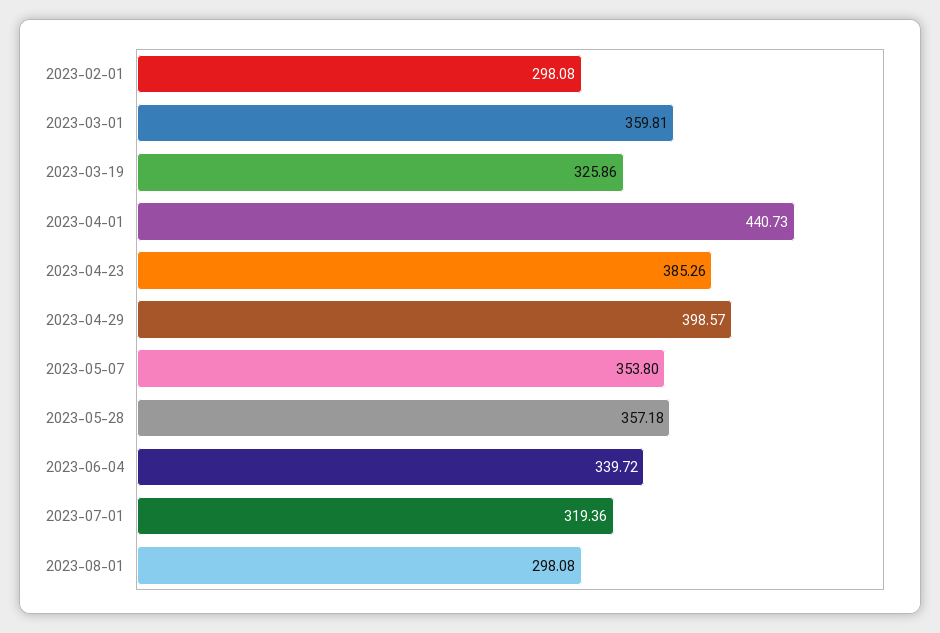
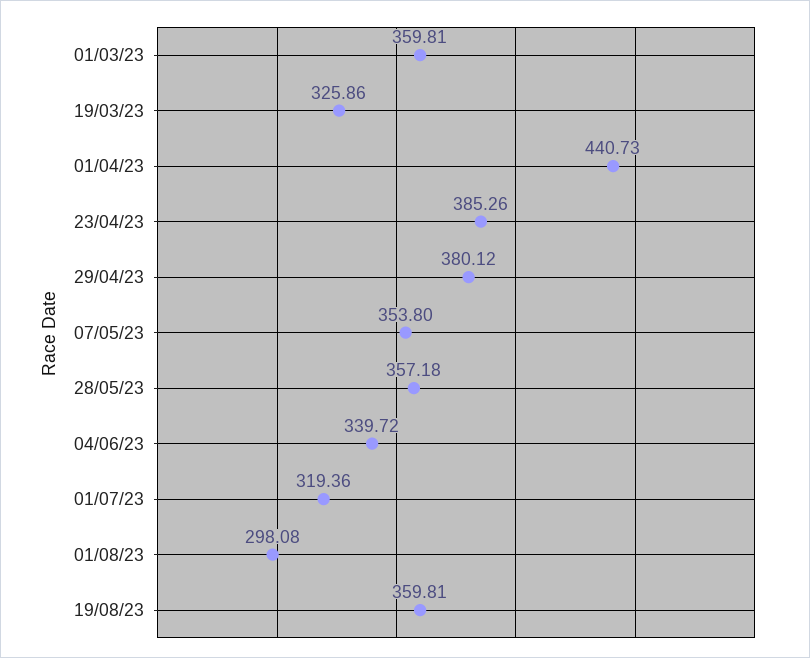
2023-02-01: 298.08 -> none
2023-04-29: 398.57 -> 380.12
19/08/23: none -> 359.81

